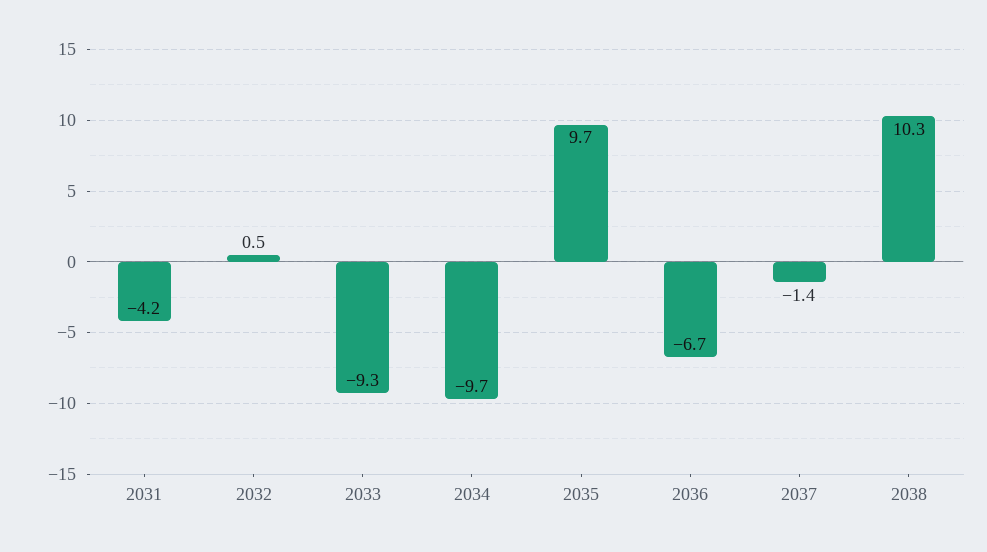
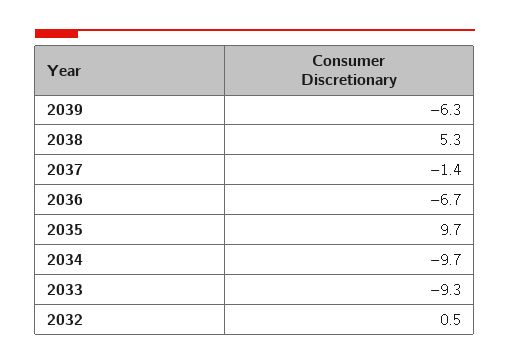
2031: -4.2 -> none
2038: 10.3 -> 5.3
2039: none -> -6.3

